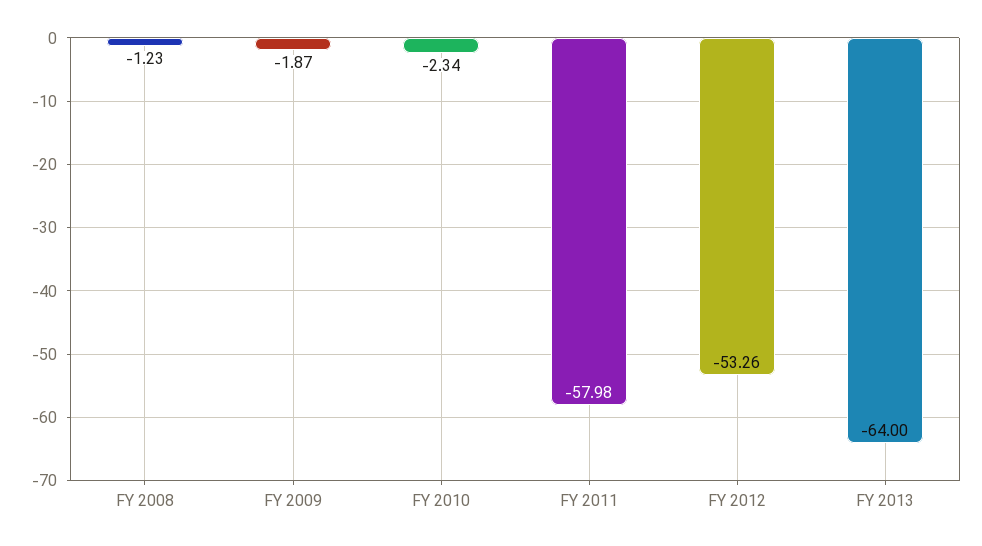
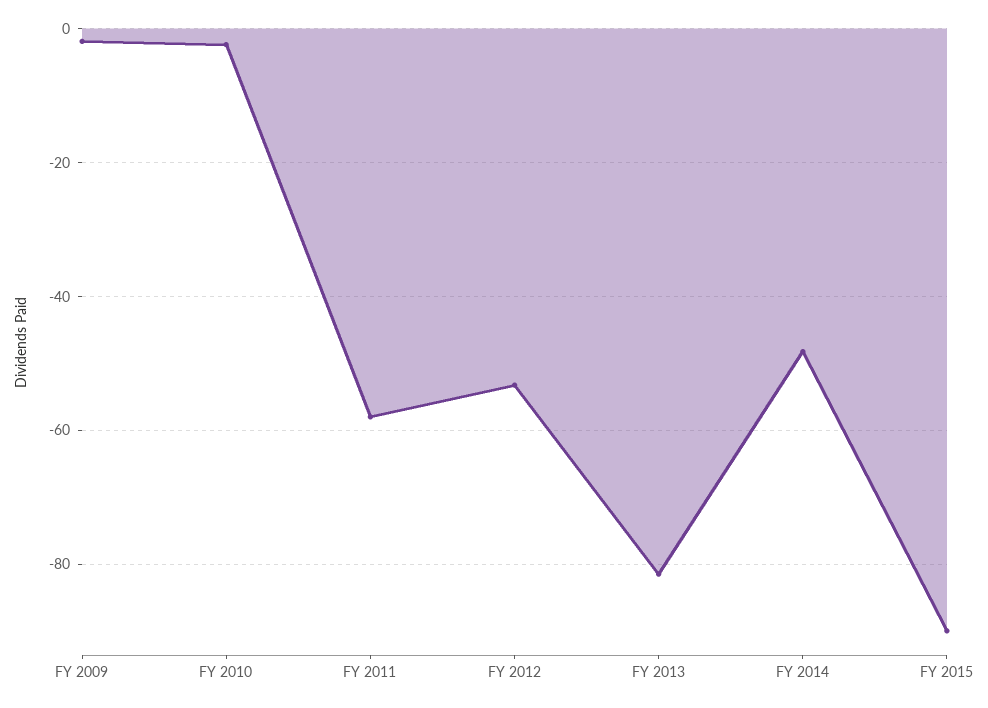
FY 2008: -1.23 -> none
FY 2013: -64 -> -82
FY 2014: none -> -48
FY 2015: none -> -90

